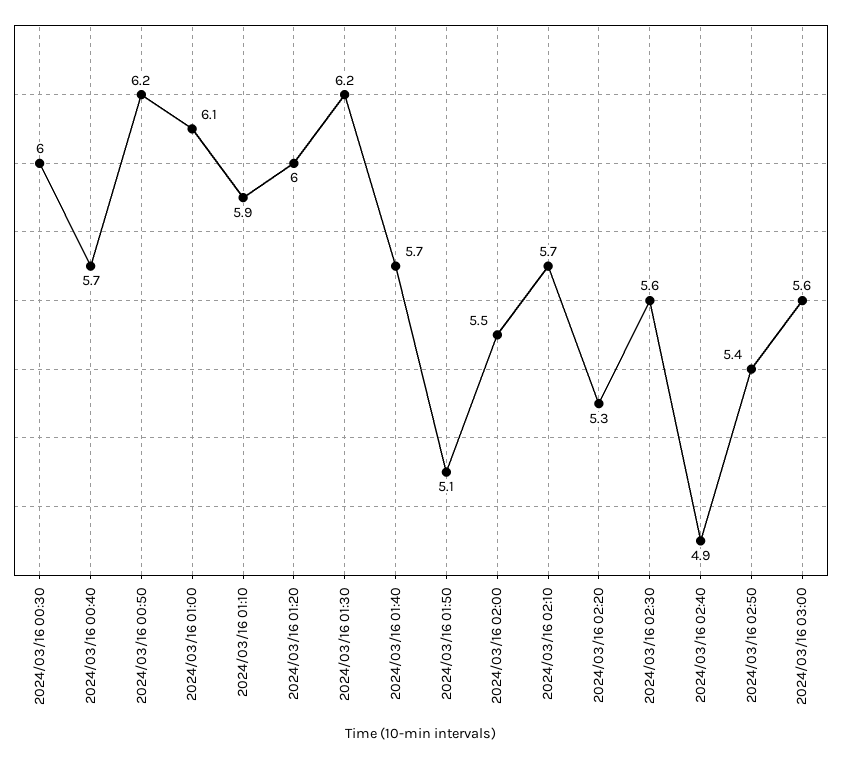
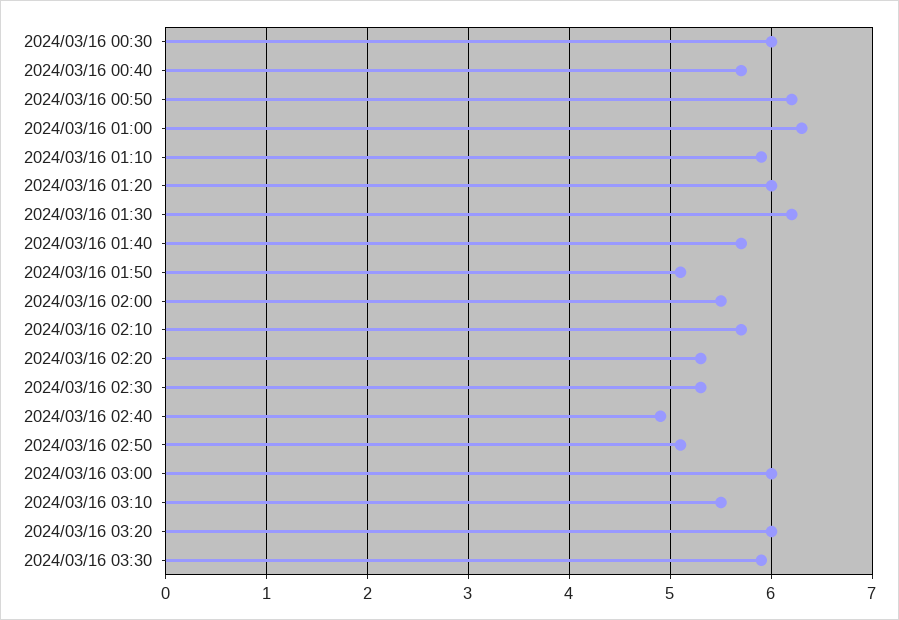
2024/03/16 01:00: 6.1 -> 6.3
2024/03/16 02:30: 5.6 -> 5.3
2024/03/16 02:50: 5.4 -> 5.1
2024/03/16 03:00: 5.6 -> 6
2024/03/16 03:10: none -> 5.5
2024/03/16 03:20: none -> 6
2024/03/16 03:30: none -> 5.9

